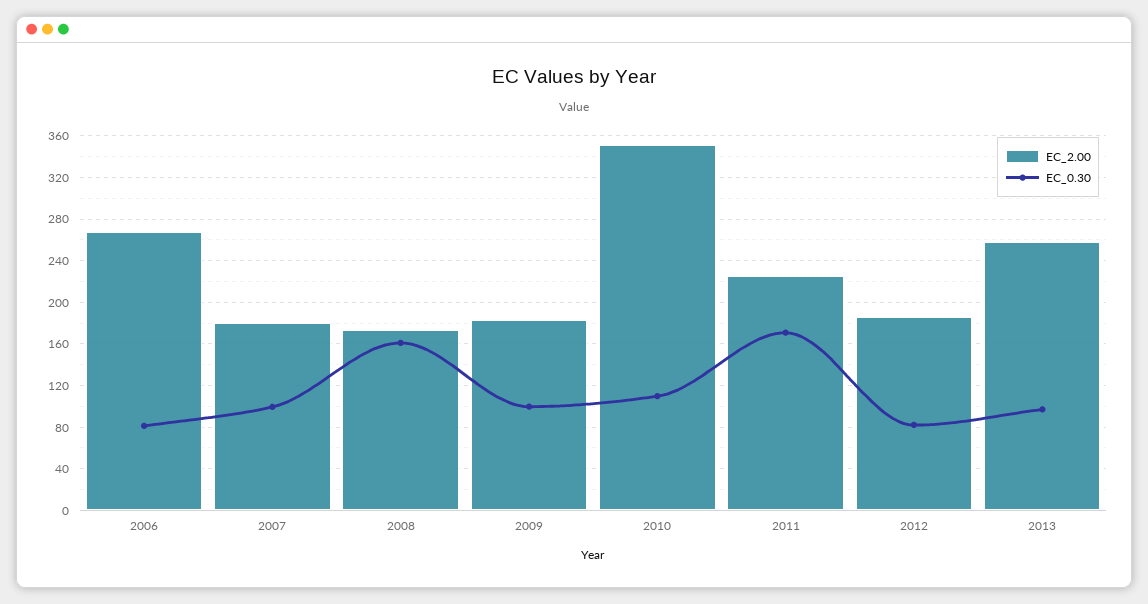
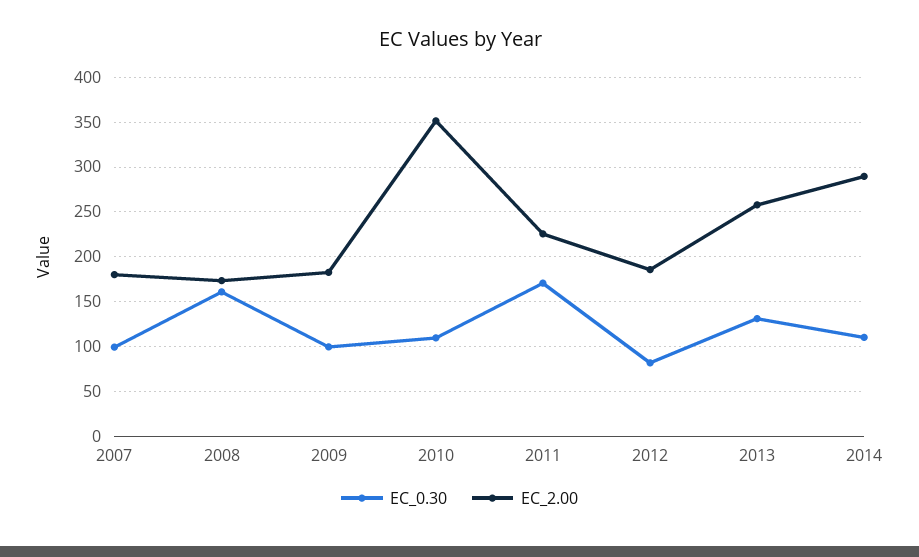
EC_2.00, 2006: 270 -> none
EC_0.30, 2006: 80 -> none
EC_0.30, 2013: 100 -> 130
EC_0.30, 2014: none -> 110
EC_2.00, 2014: none -> 290

